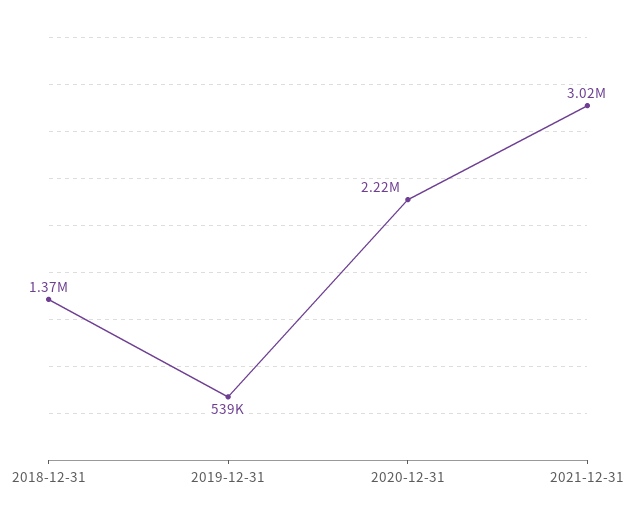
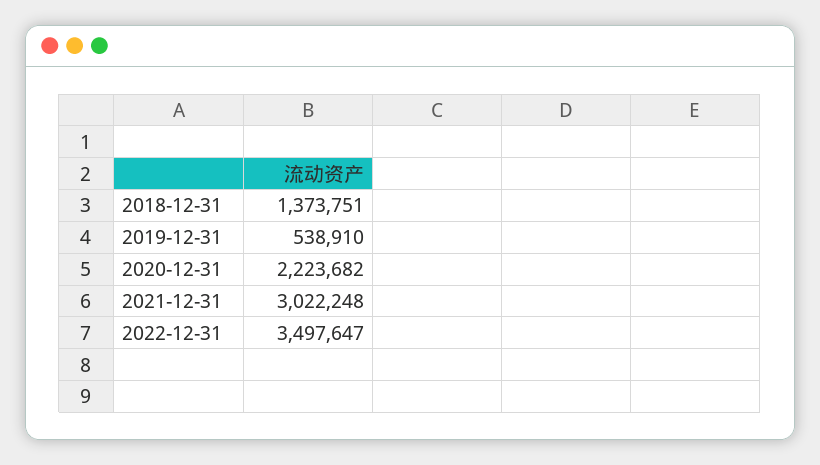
2022-12-31: none -> 3497647

